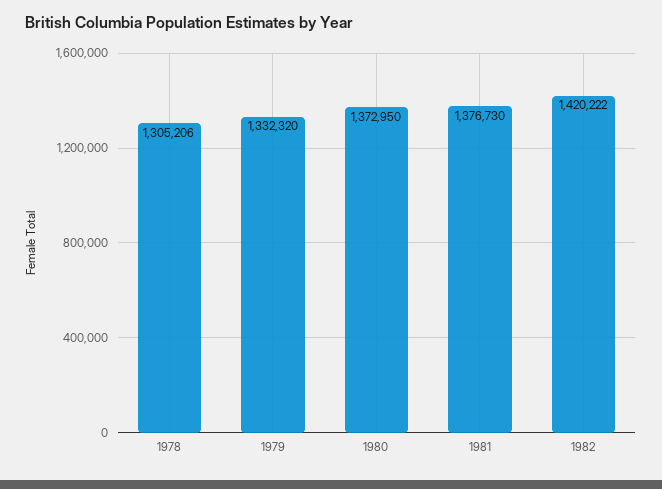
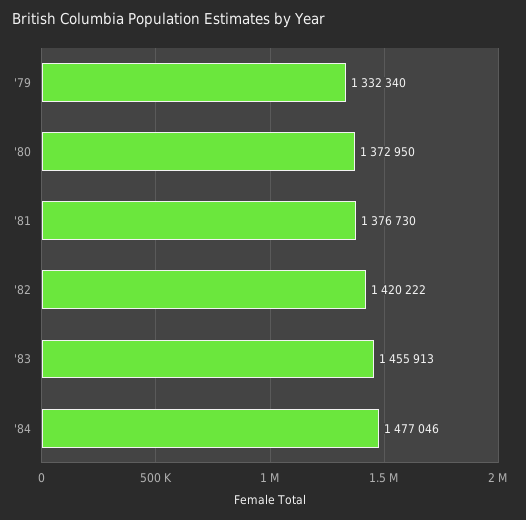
1978: 1305206 -> none
1979: 1332320 -> 1332340
'83: none -> 1455913
'84: none -> 1477046

